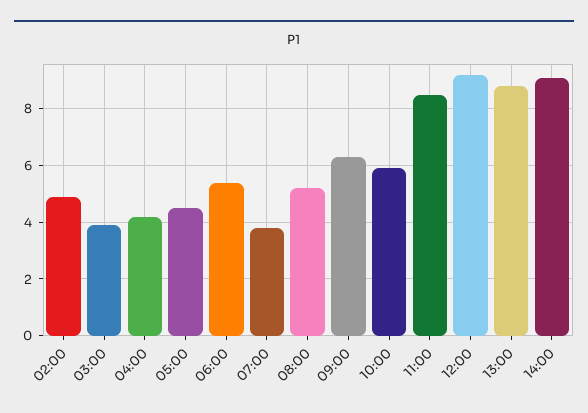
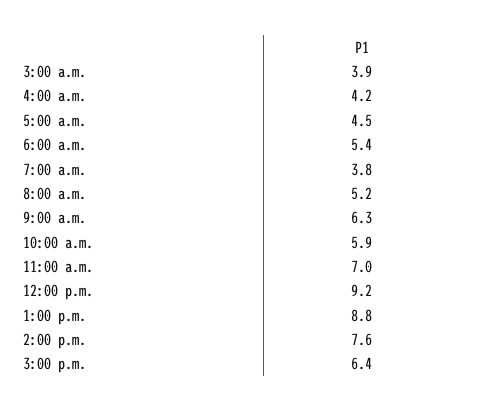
02:00: 5 -> none
11:00: 8.5 -> 7
14:00: 9 -> 7.6
3:00 p.m.: none -> 6.4

